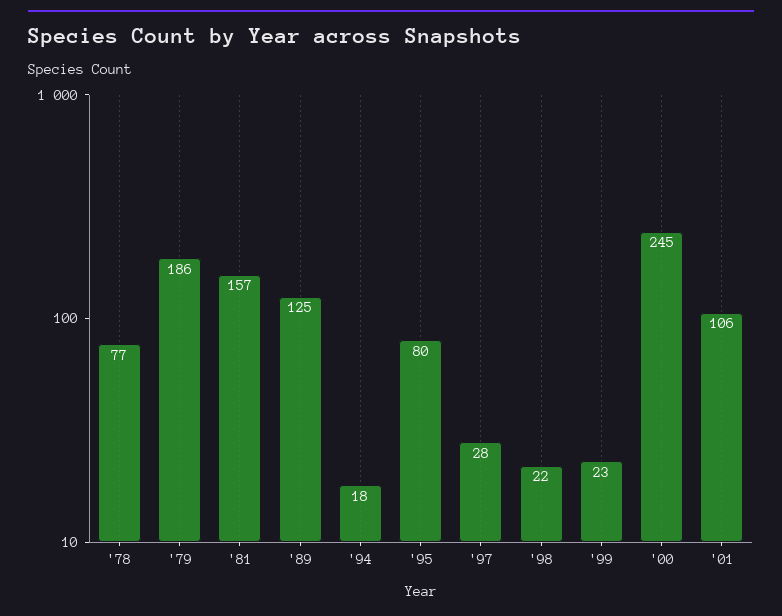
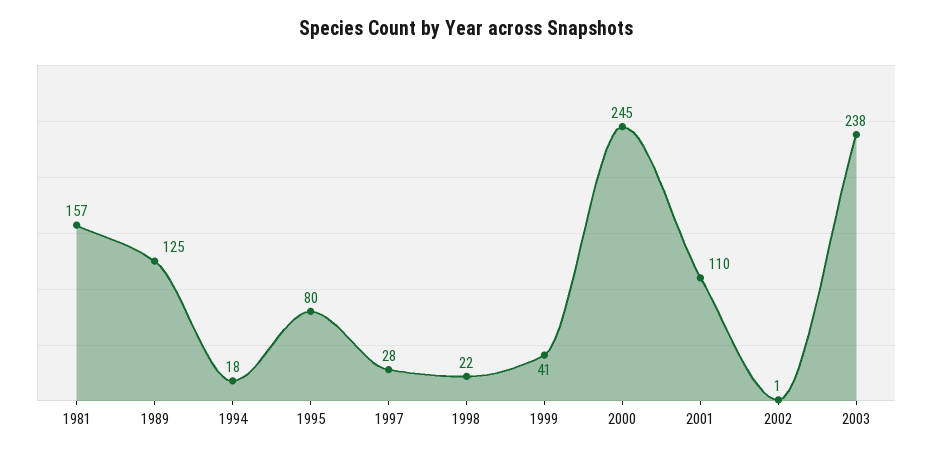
'78: 77 -> none
'79: 186 -> none
'99: 23 -> 41
'01: 106 -> 110
2002: none -> 1
2003: none -> 238

